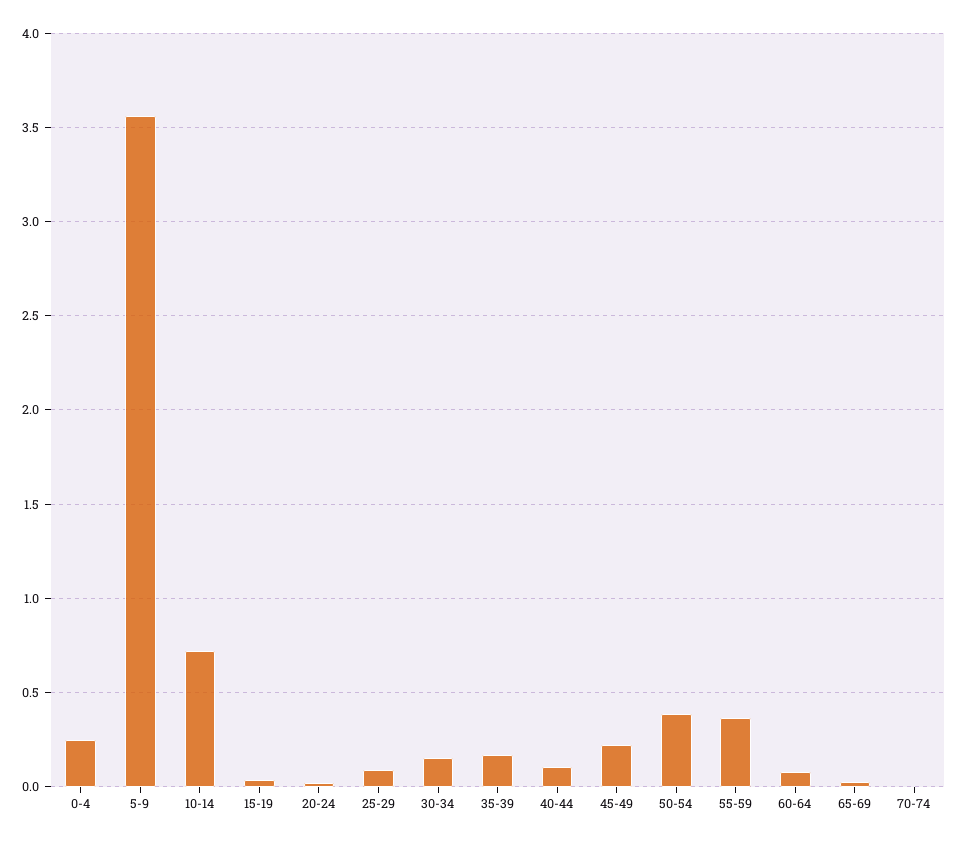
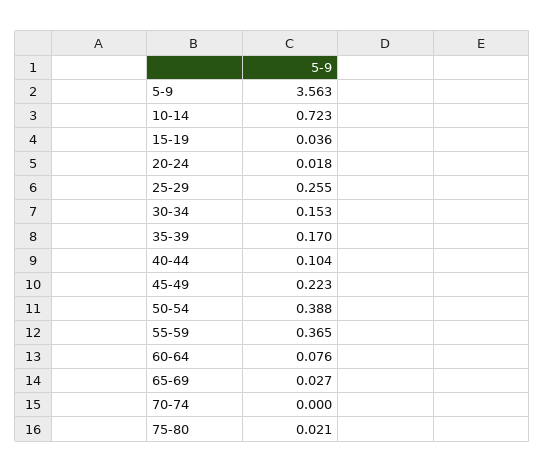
0-4: 0.25 -> none
25-29: 0.1 -> 0.255
75-80: none -> 0.021

